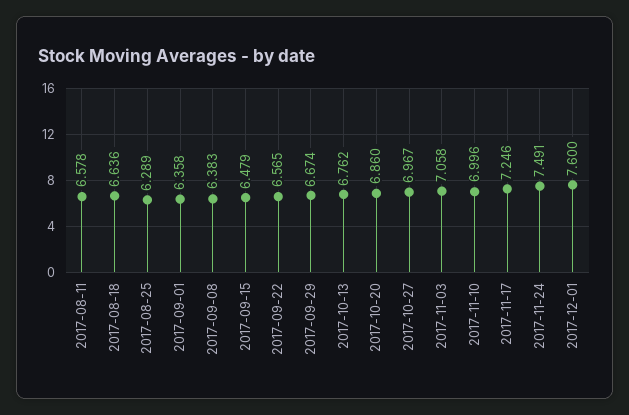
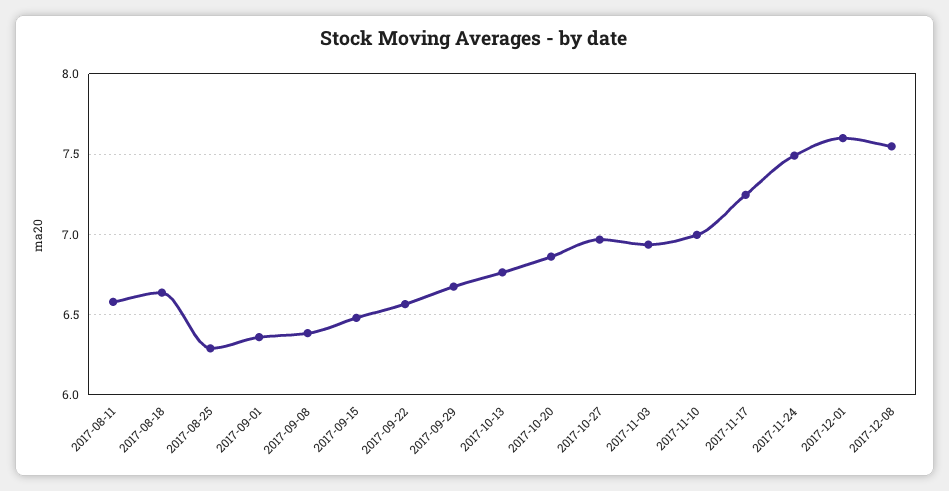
2017-11-03: 7.058 -> 6.95
2017-12-08: none -> 7.55

